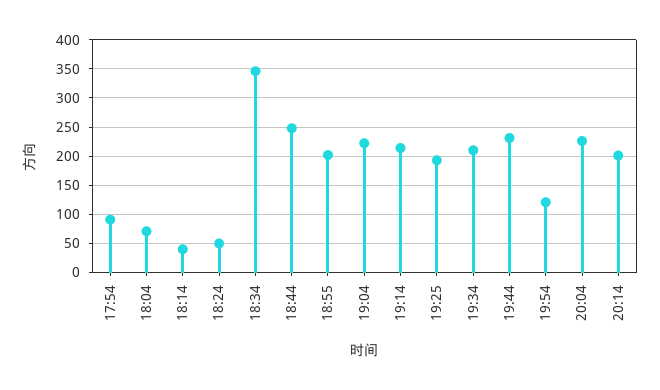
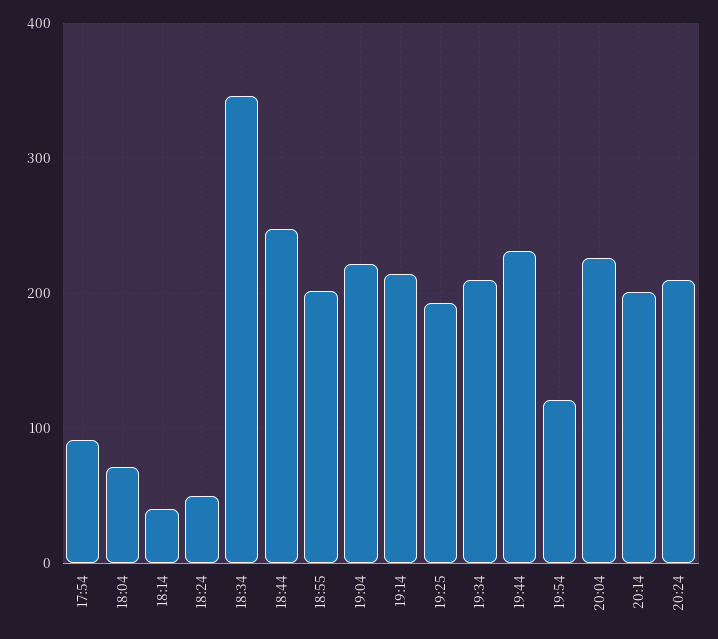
20:24: none -> 210

